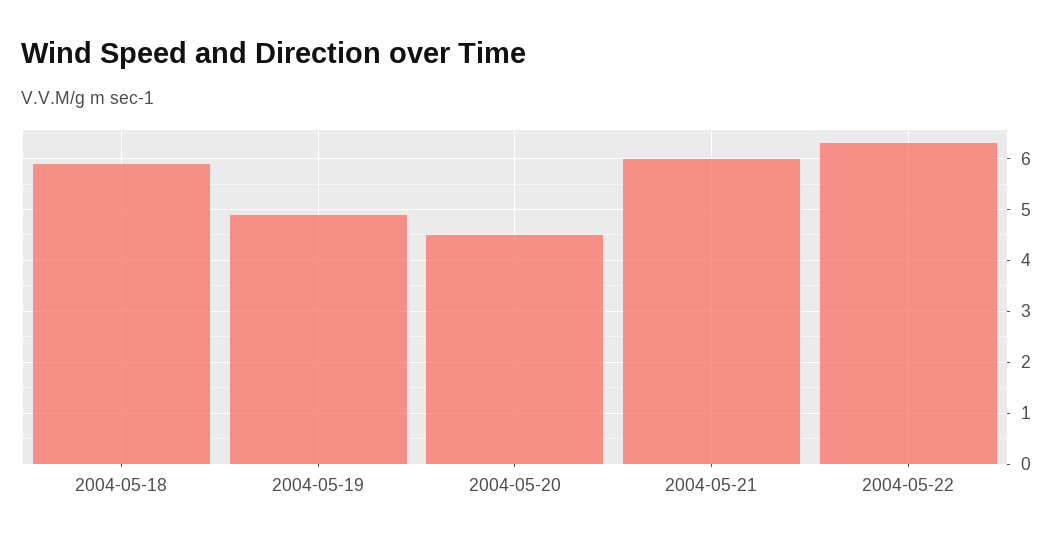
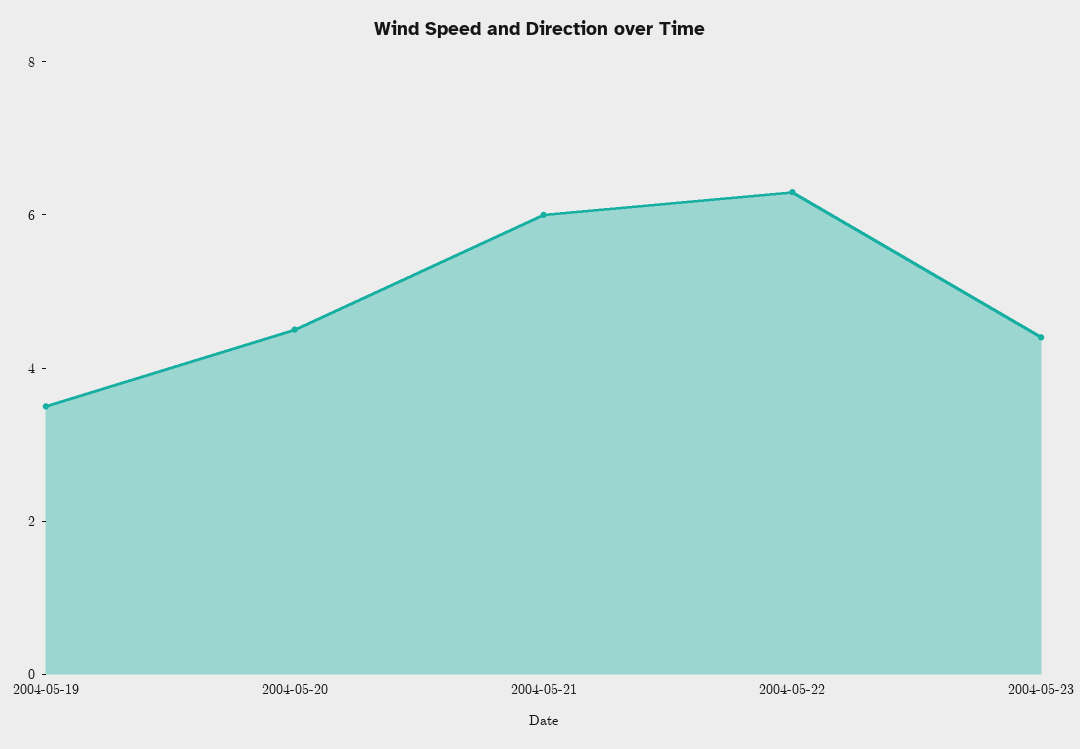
2004-05-18: 6 -> none
2004-05-19: 5 -> 3.5
2004-05-23: none -> 4.5

